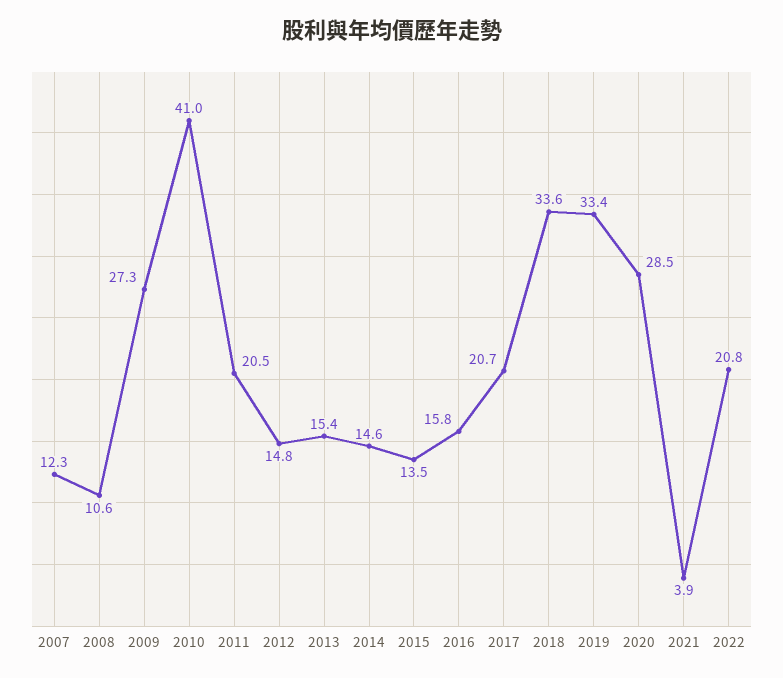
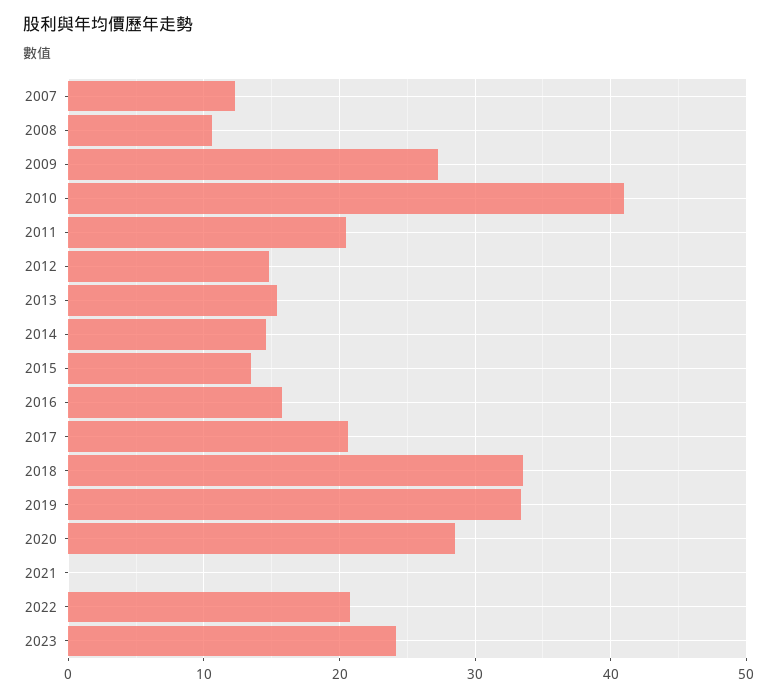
2021: 3.9 -> 0
2023: none -> 24

